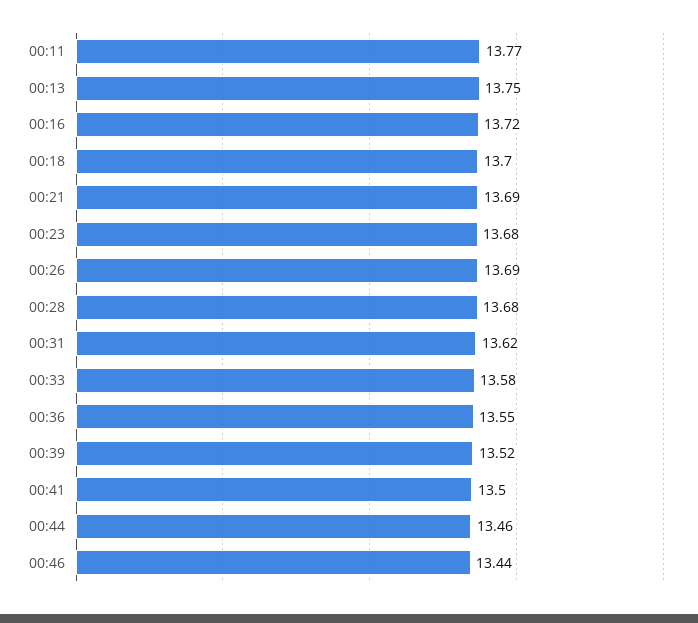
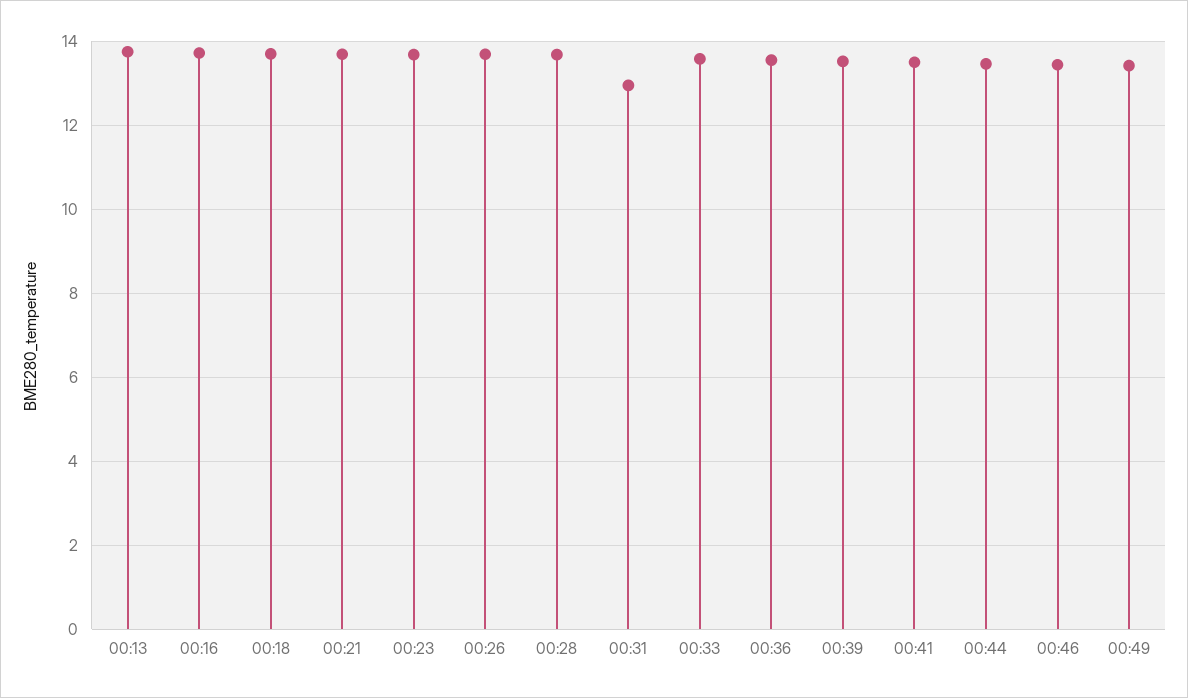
00:11: 13.77 -> none
00:31: 13.62 -> 13
00:49: none -> 13.4

